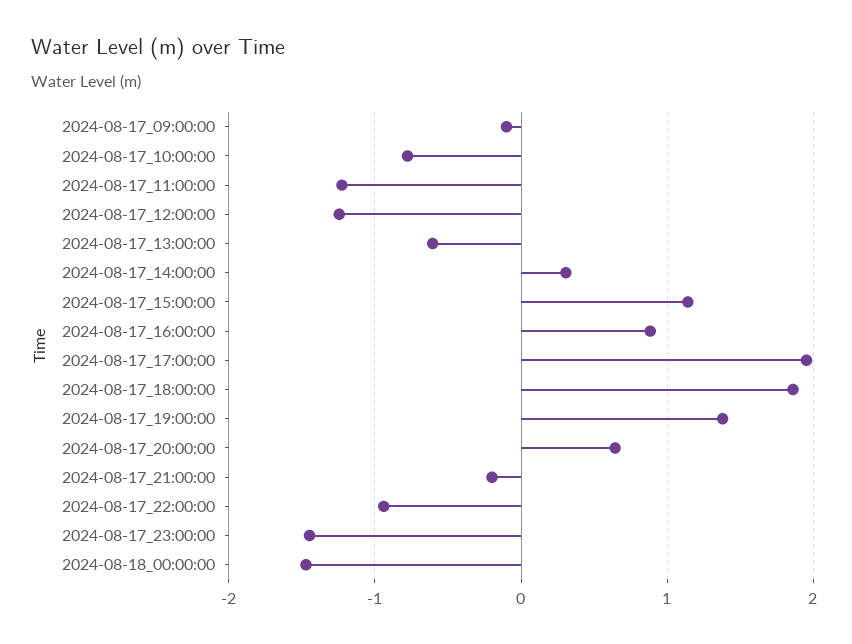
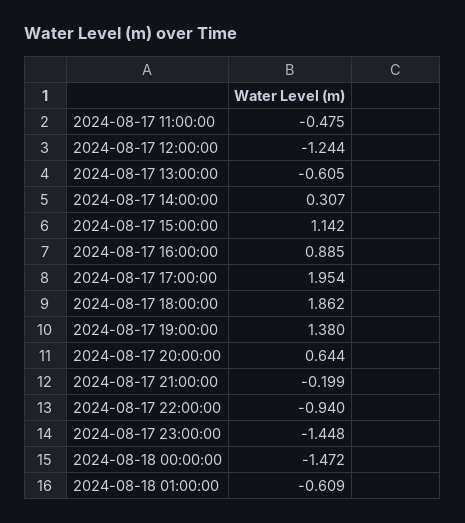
2024-08-17_09:00:00: -0.1 -> none
2024-08-17_10:00:00: -0.8 -> none
2024-08-17_11:00:00: -1.2 -> -0.475
2024-08-18 01:00:00: none -> -0.609

